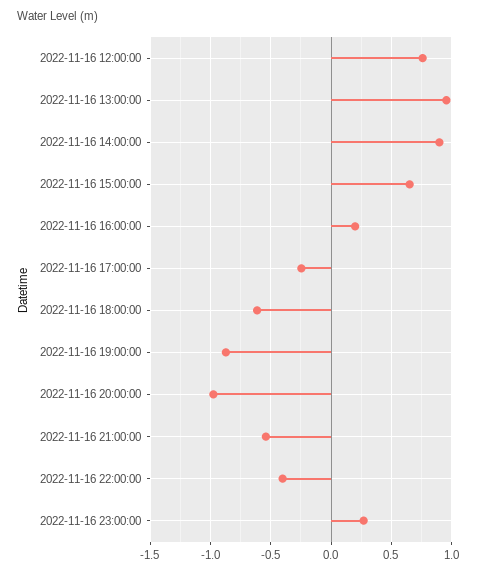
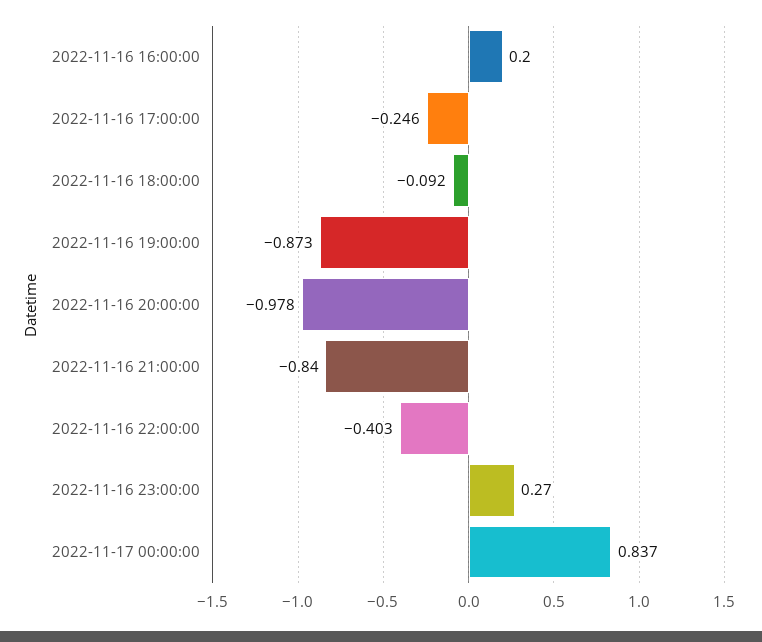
2022-11-16 12:00:00: 0.75 -> none
2022-11-16 13:00:00: 0.95 -> none
2022-11-16 14:00:00: 0.9 -> none
2022-11-16 15:00:00: 0.65 -> none
2022-11-16 18:00:00: -0.6 -> -0.092
2022-11-16 21:00:00: -0.55 -> -0.84
2022-11-17 00:00:00: none -> 0.837

